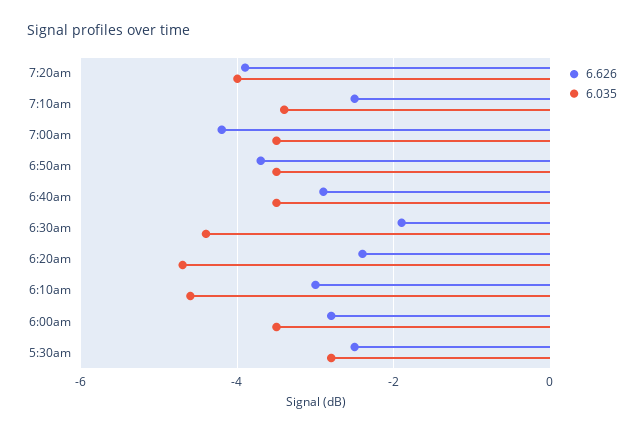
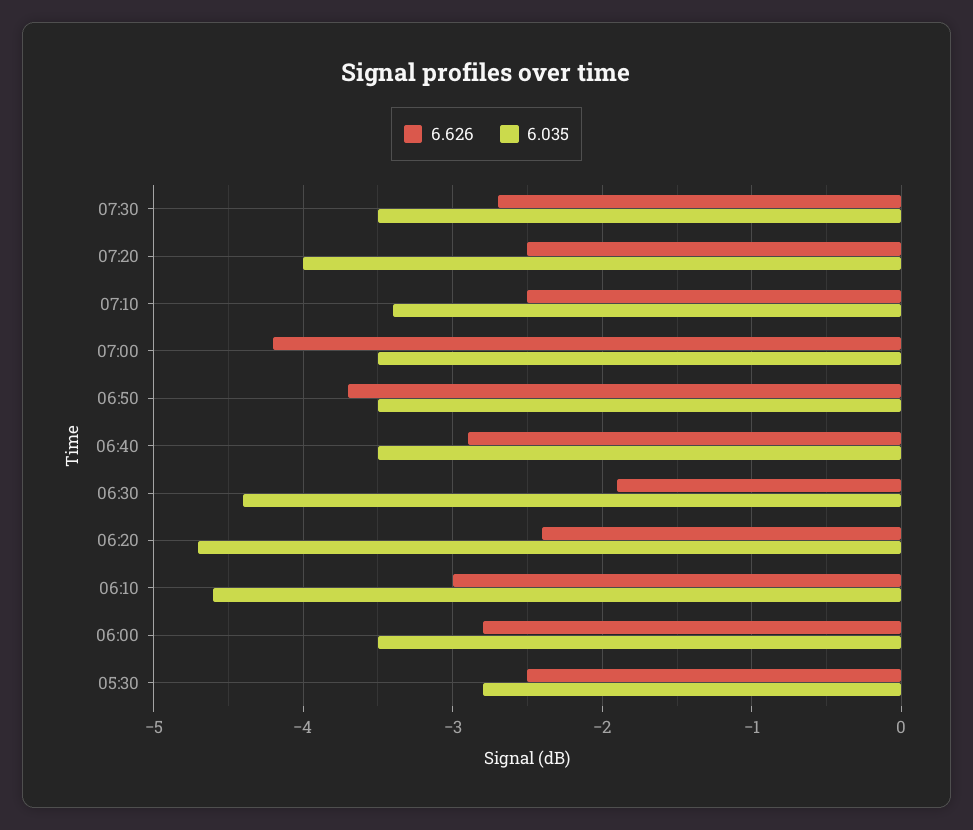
6.626, 7:20am: -4 -> -2.5
6.626, 07:30: none -> -2.7
6.035, 07:30: none -> -3.5

